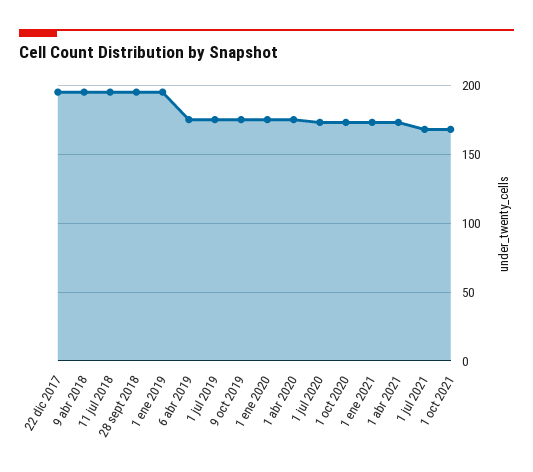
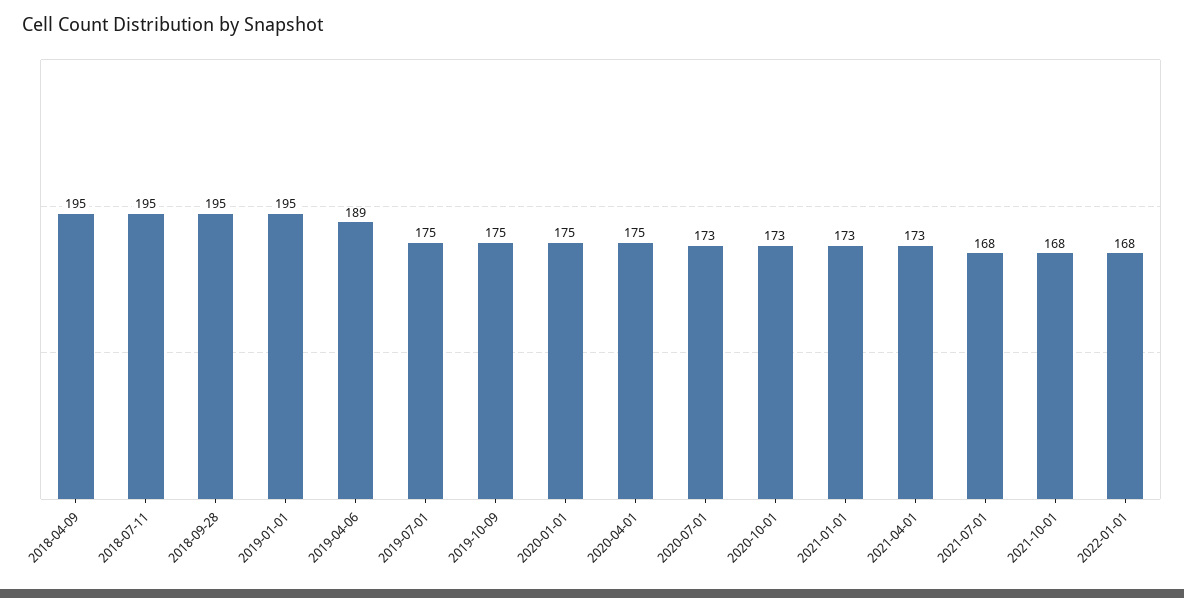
22 dic 2017: 195 -> none
6 abr 2019: 175 -> 189
2022-01-01: none -> 168

